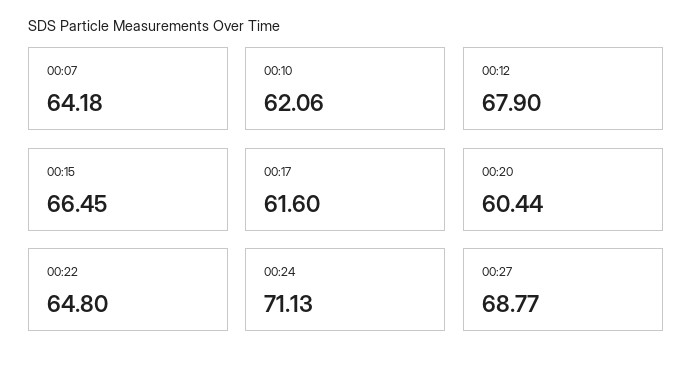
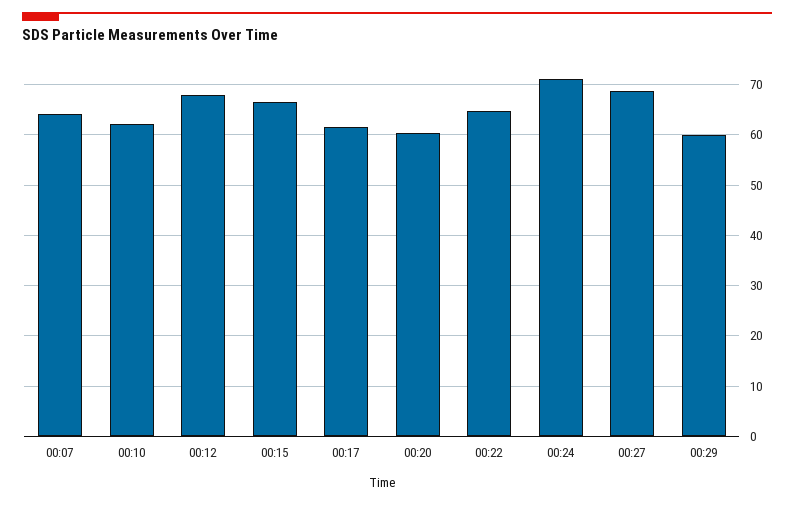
00:29: none -> 60

